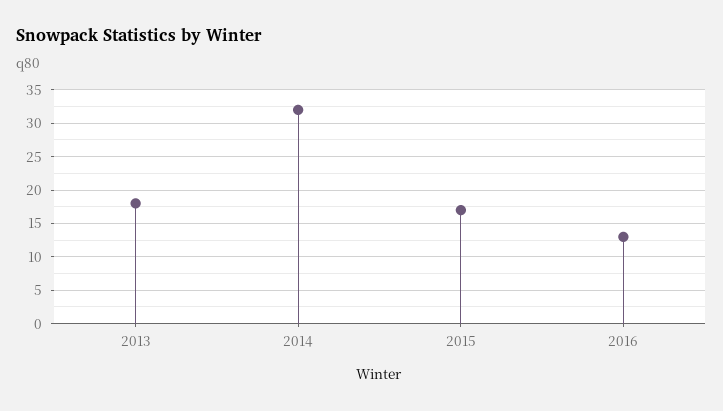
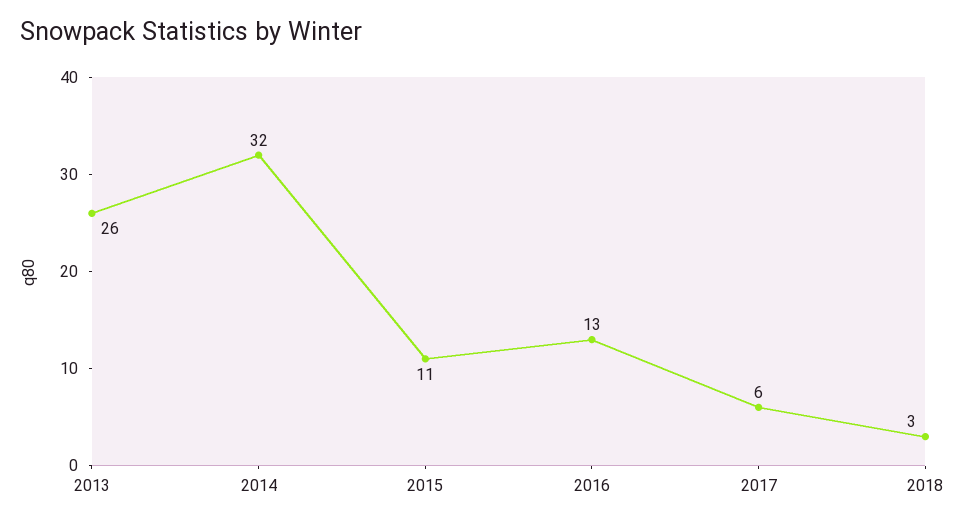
2013: 18 -> 26
2015: 17 -> 11
2017: none -> 6
2018: none -> 3

